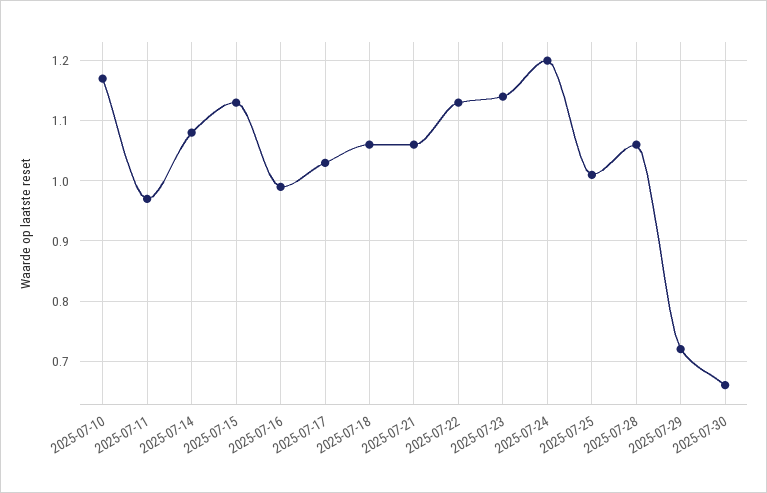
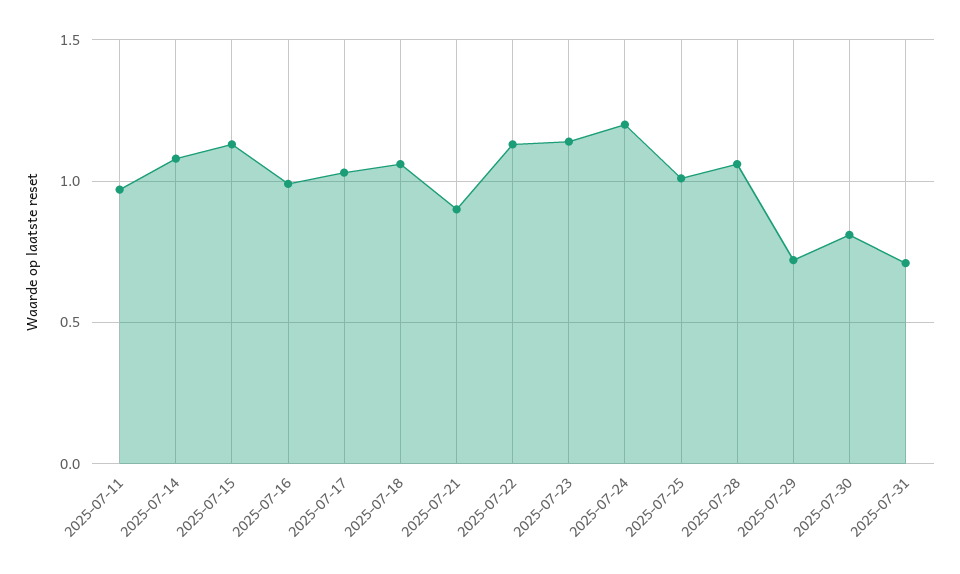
2025-07-10: 1.17 -> none
2025-07-21: 1.06 -> 0.9
2025-07-30: 0.66 -> 0.8
2025-07-31: none -> 0.7

